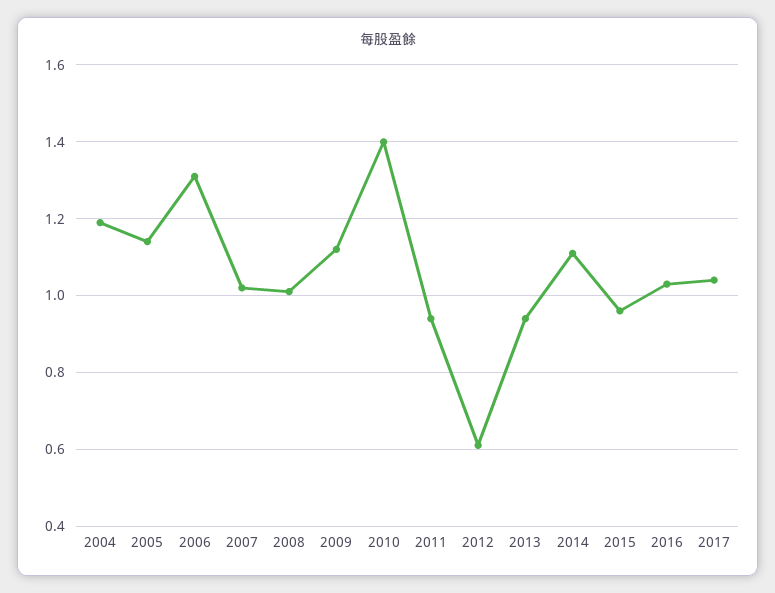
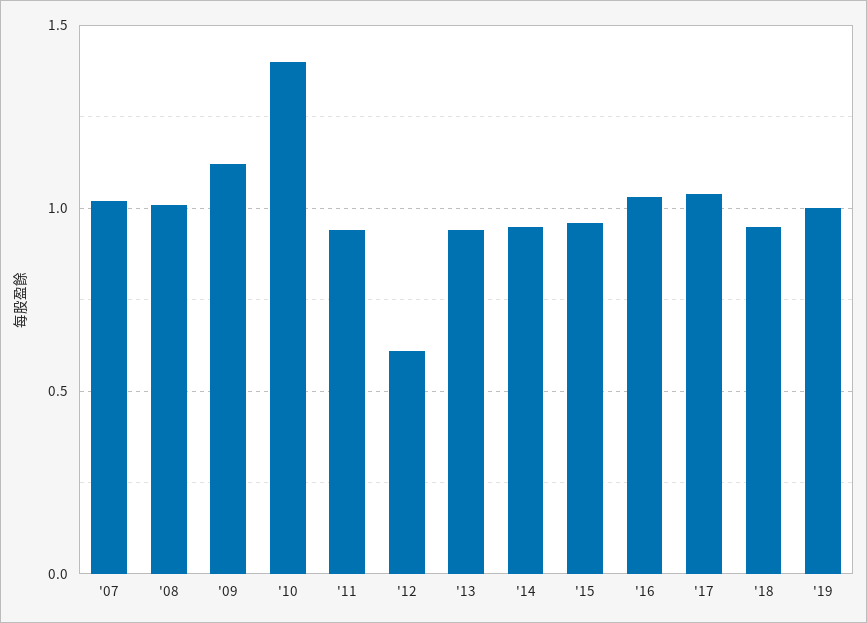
2004: 1.2 -> none
2005: 1.15 -> none
2006: 1.3 -> none
2014: 1.1 -> 0.95
'18: none -> 0.95
'19: none -> 1

